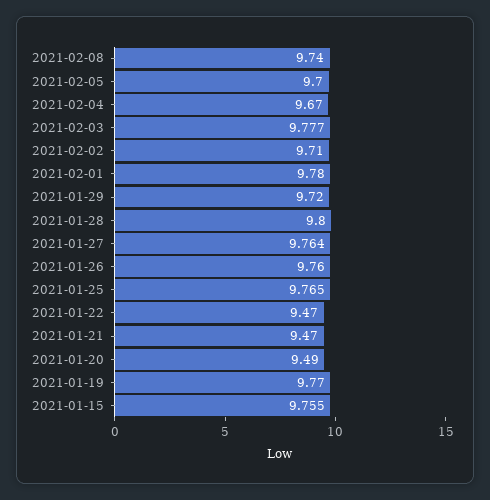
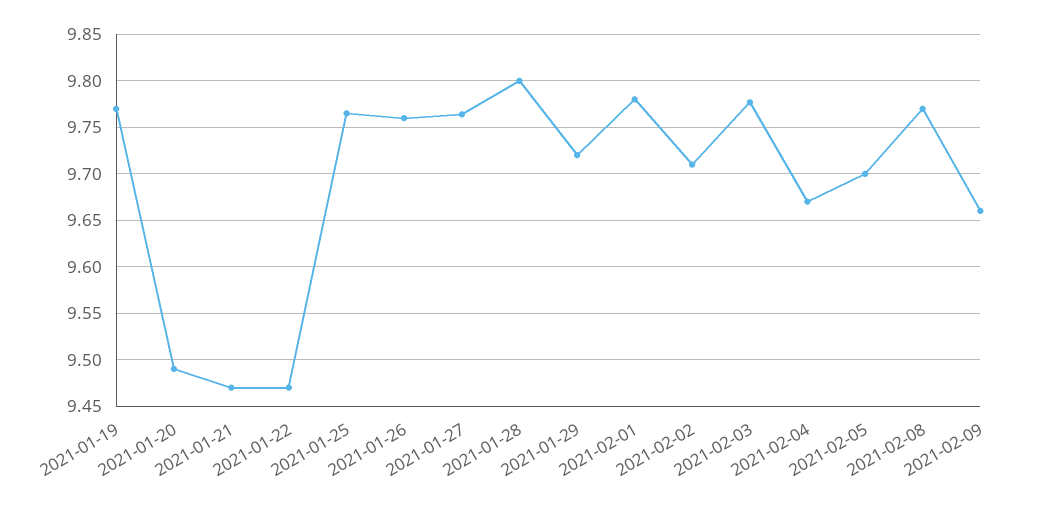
2021-02-08: 9.74 -> 9.77
2021-01-15: 9.755 -> none
2021-02-09: none -> 9.66

